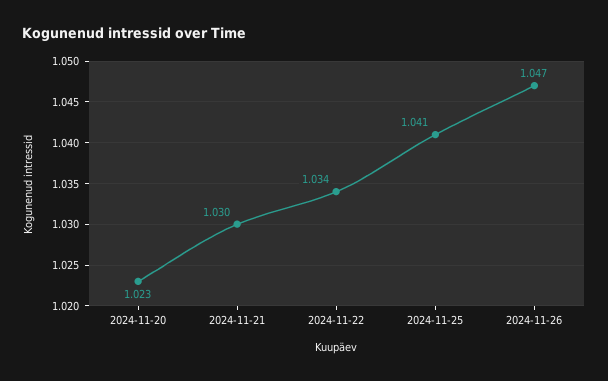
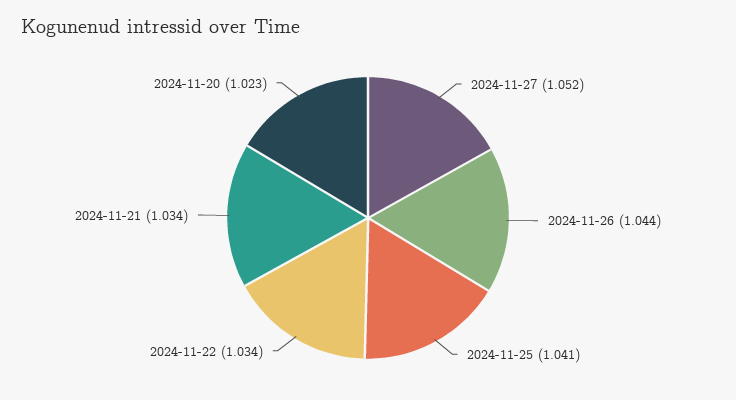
2024-11-21: 1.03 -> 1.034
2024-11-26: 1.047 -> 1.044
2024-11-27: none -> 1.052

